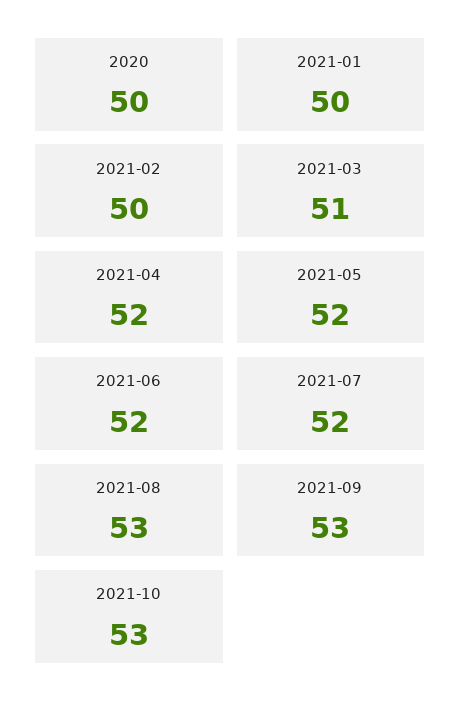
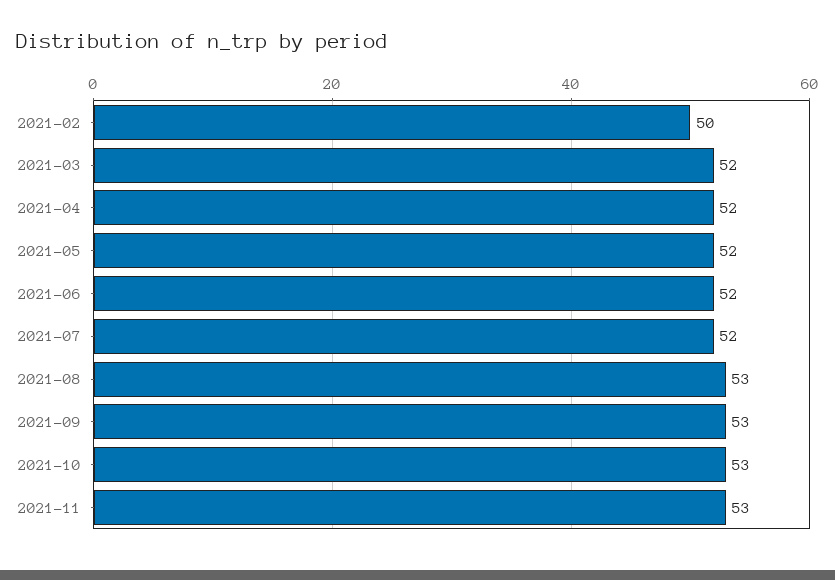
2020: 50 -> none
2021-01: 50 -> none
2021-03: 51 -> 52
2021-11: none -> 53

